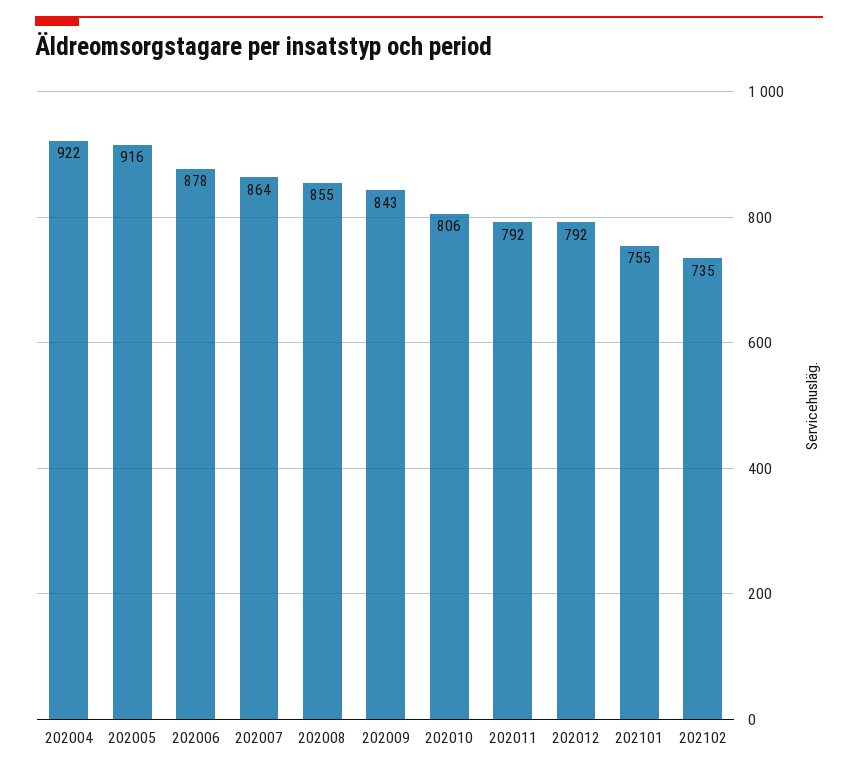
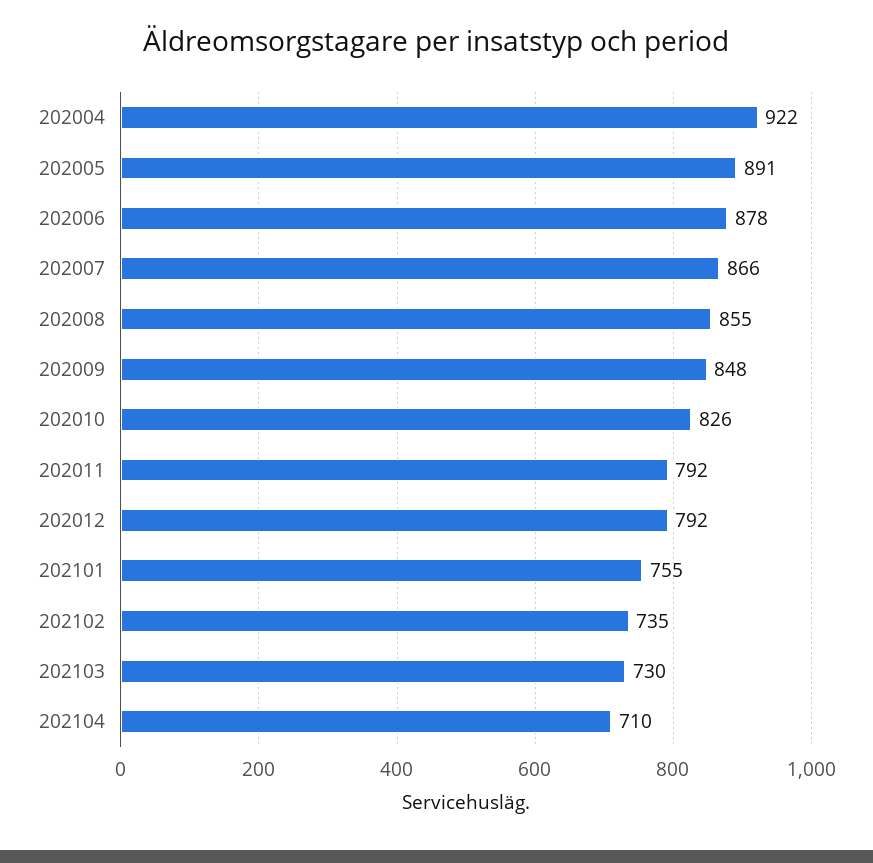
202005: 916 -> 891
202007: 864 -> 866
202009: 843 -> 848
202010: 806 -> 826
202103: none -> 730
202104: none -> 710

